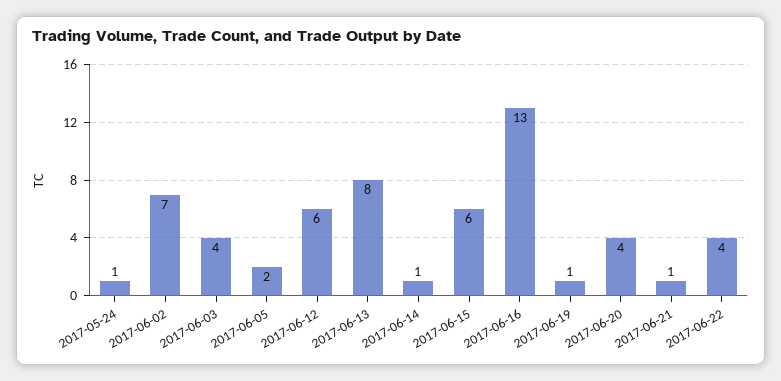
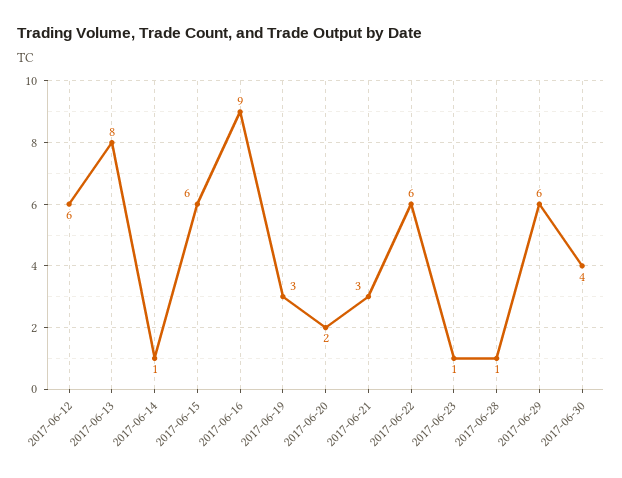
2017-05-24: 1 -> none
2017-06-02: 7 -> none
2017-06-03: 4 -> none
2017-06-05: 2 -> none
2017-06-16: 13 -> 9
2017-06-19: 1 -> 3
2017-06-20: 4 -> 2
2017-06-21: 1 -> 3
2017-06-22: 4 -> 6
2017-06-23: none -> 1
2017-06-28: none -> 1
2017-06-29: none -> 6
2017-06-30: none -> 4

